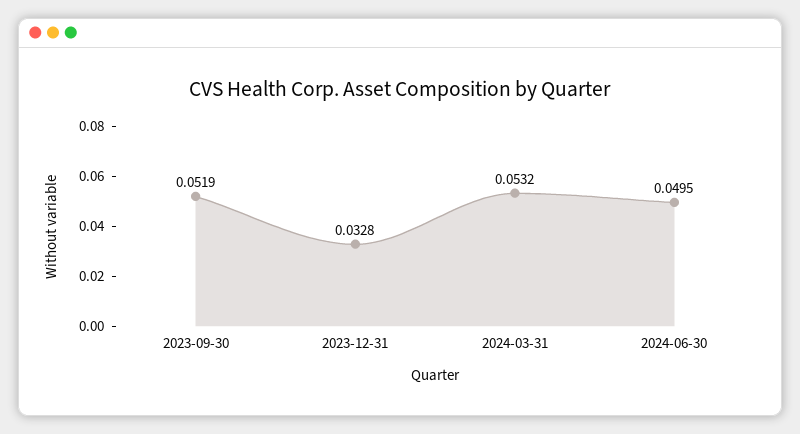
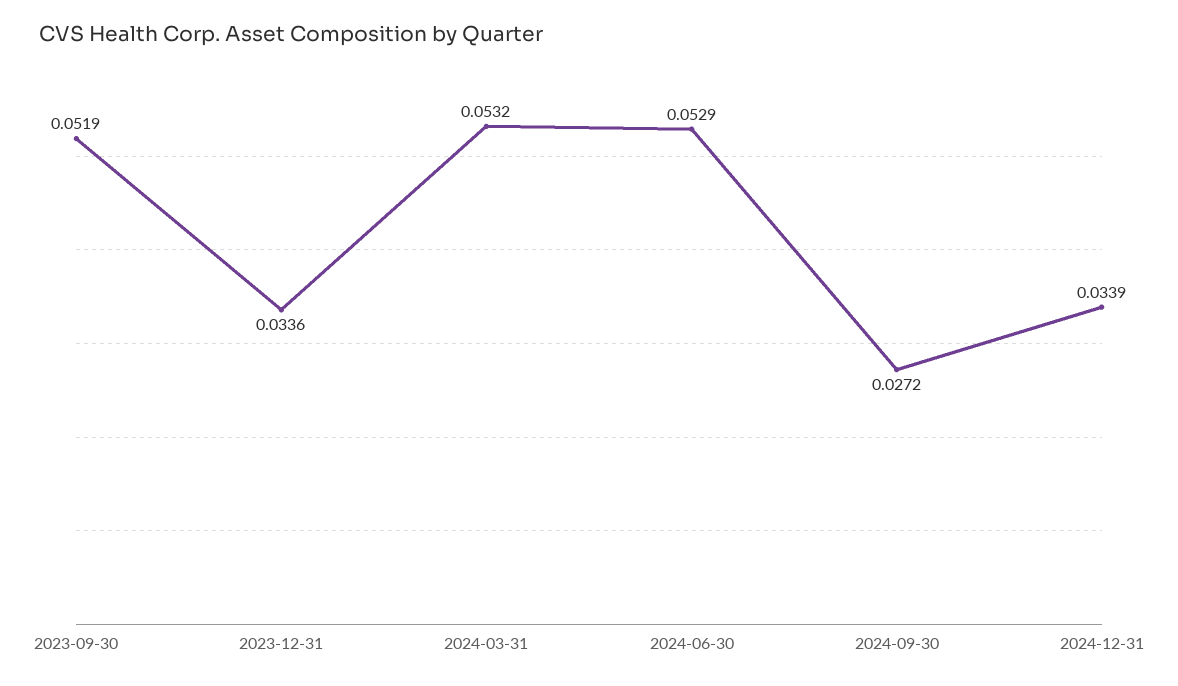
2023-12-31: 0.0328 -> 0.0336
2024-06-30: 0.0495 -> 0.0529
2024-09-30: none -> 0.0272
2024-12-31: none -> 0.0339

